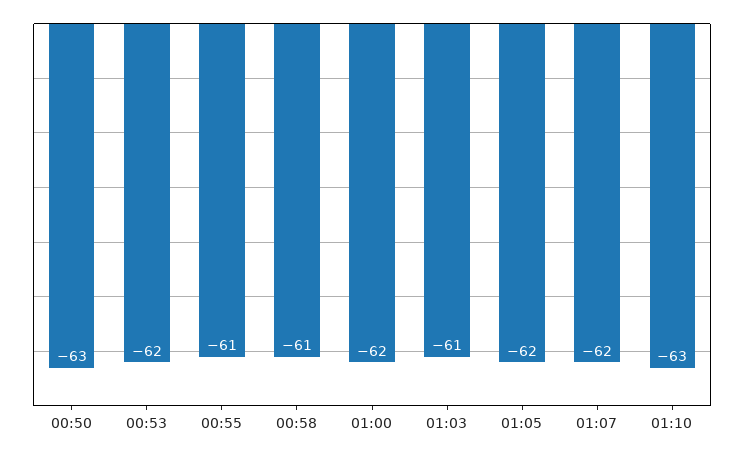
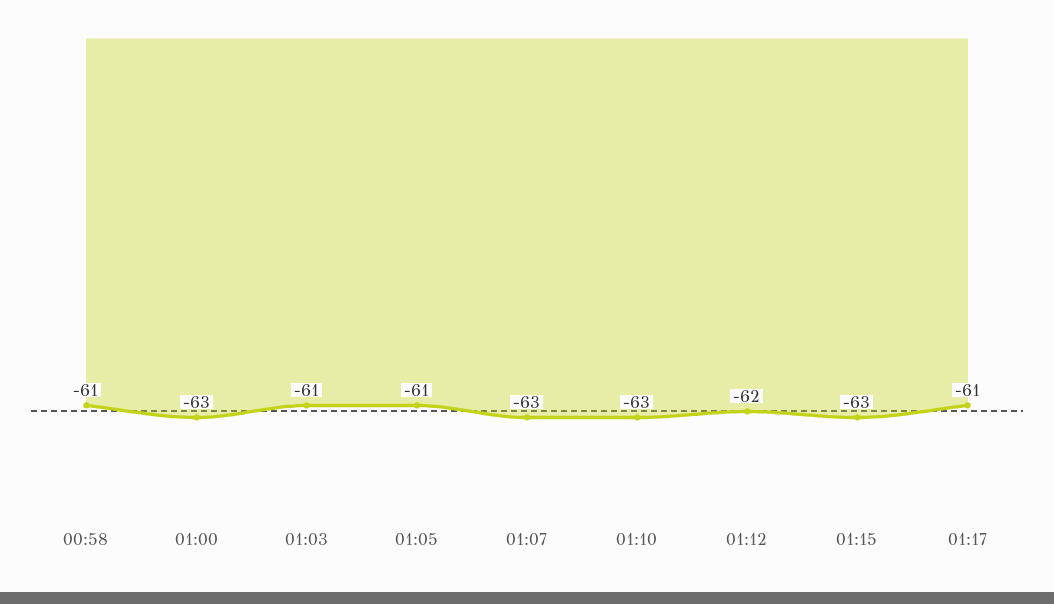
00:50: -63 -> none
00:53: -62 -> none
00:55: -61 -> none
01:00: -62 -> -63
01:05: -62 -> -61
01:07: -62 -> -63
01:12: none -> -62
01:15: none -> -63
01:17: none -> -61

